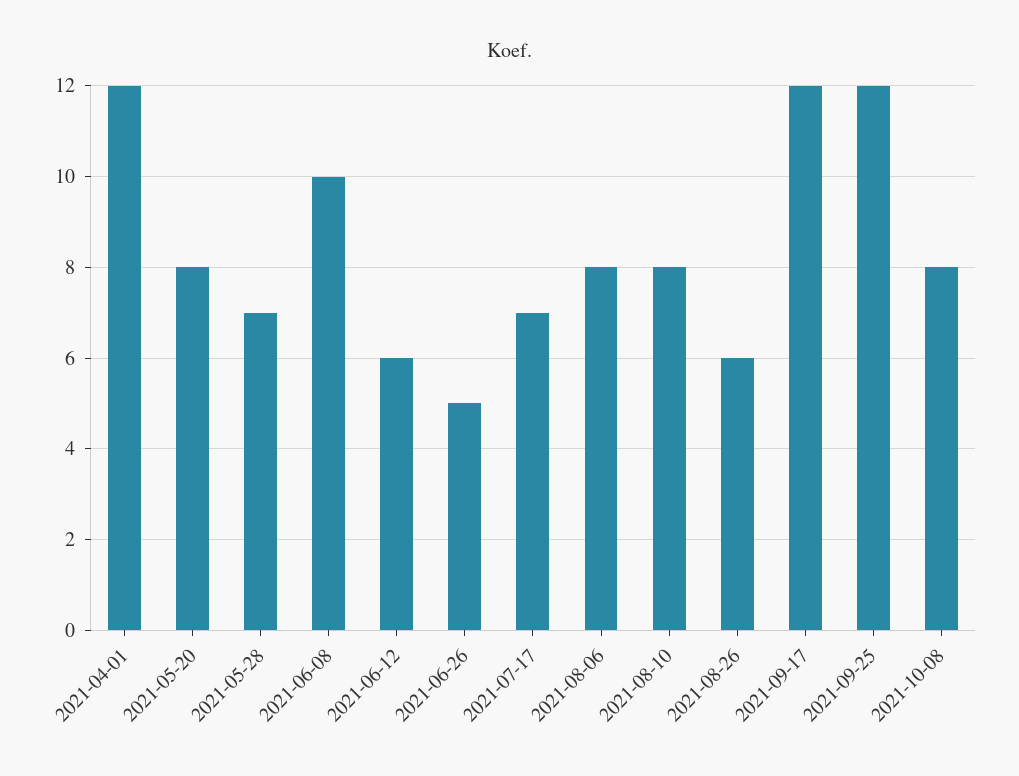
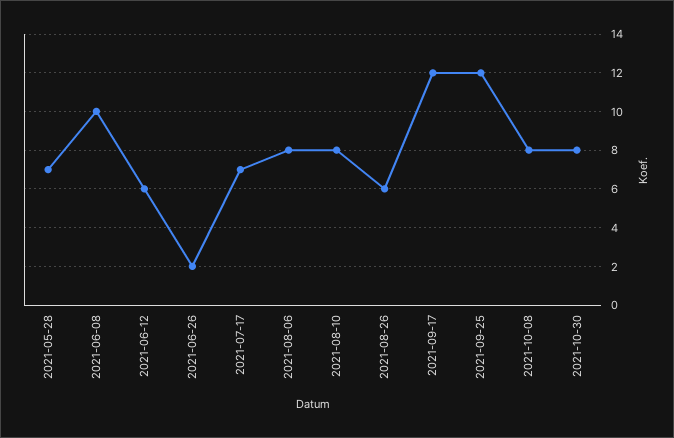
2021-04-01: 12 -> none
2021-05-20: 8 -> none
2021-06-26: 5 -> 2
2021-10-30: none -> 8

